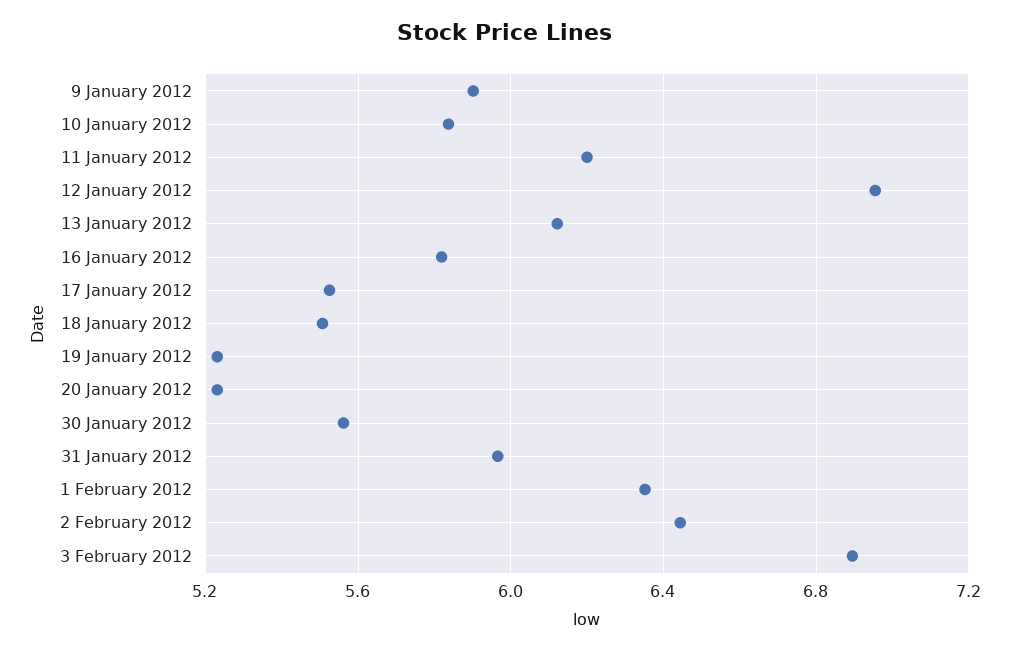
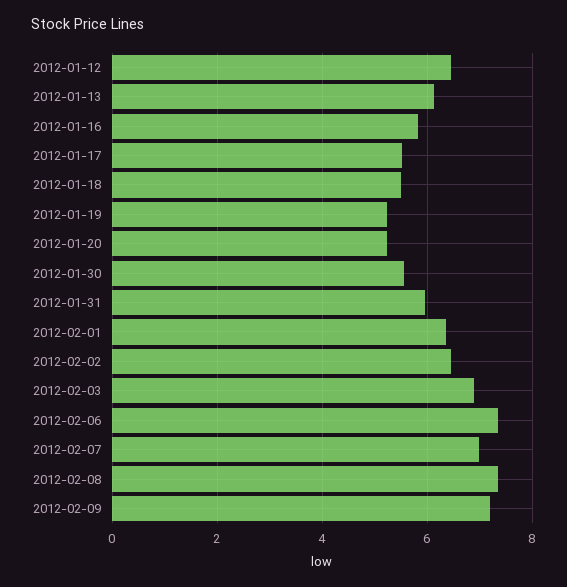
9 January 2012: 5.9 -> none
10 January 2012: 5.85 -> none
11 January 2012: 6.2 -> none
12 January 2012: 6.95 -> 6.4
2012-02-06: none -> 7.4
2012-02-07: none -> 7
2012-02-08: none -> 7.4
2012-02-09: none -> 7.2

